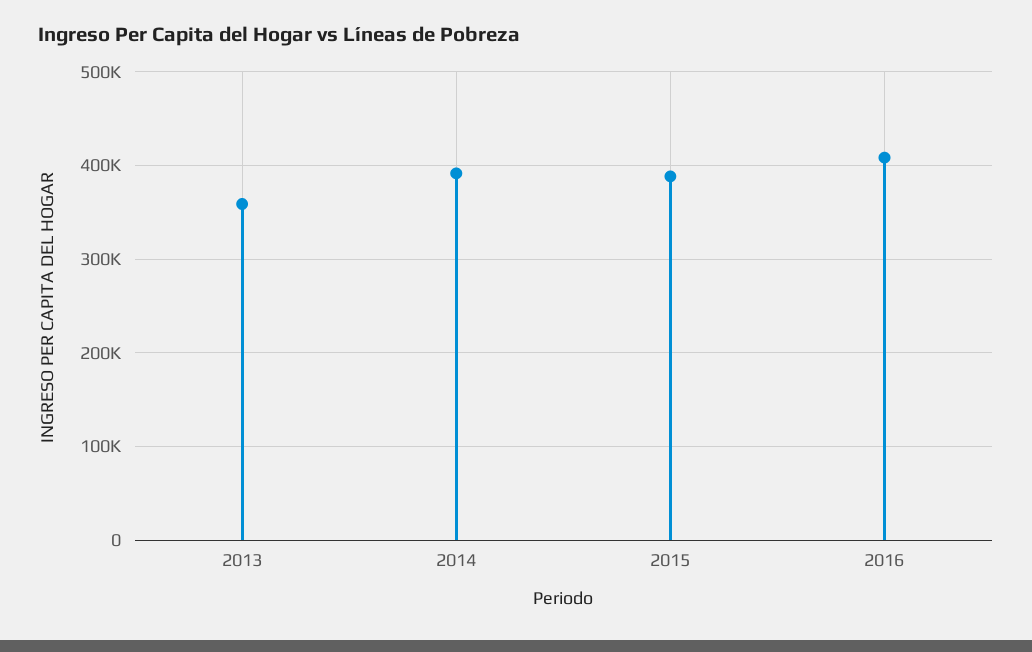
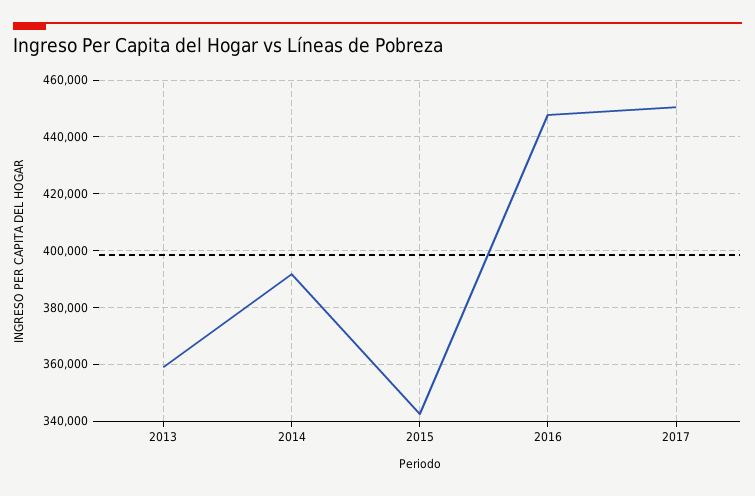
2015: 390000 -> 342500
2016: 410000 -> 447500
2017: none -> 450000

